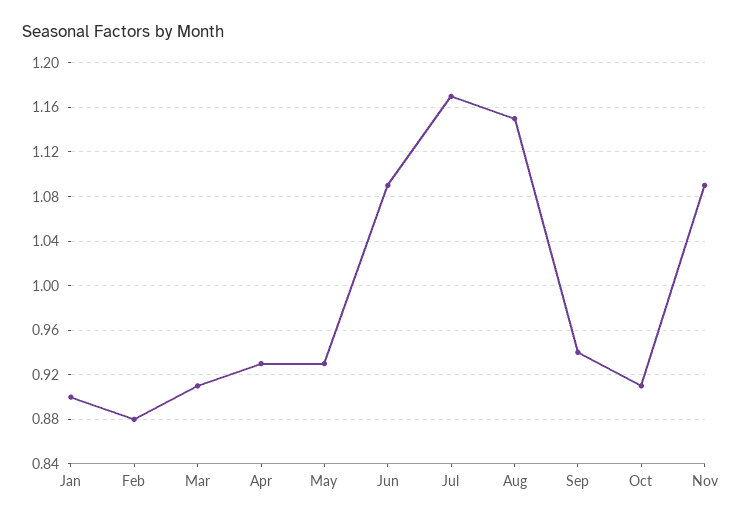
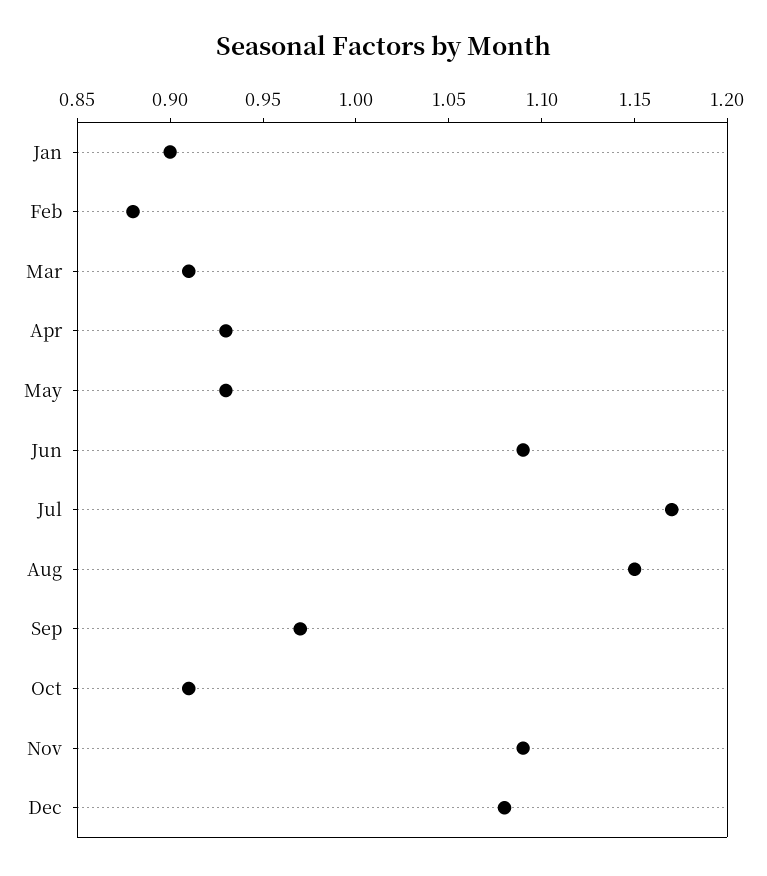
Sep: 0.94 -> 0.97
Dec: none -> 1.08

